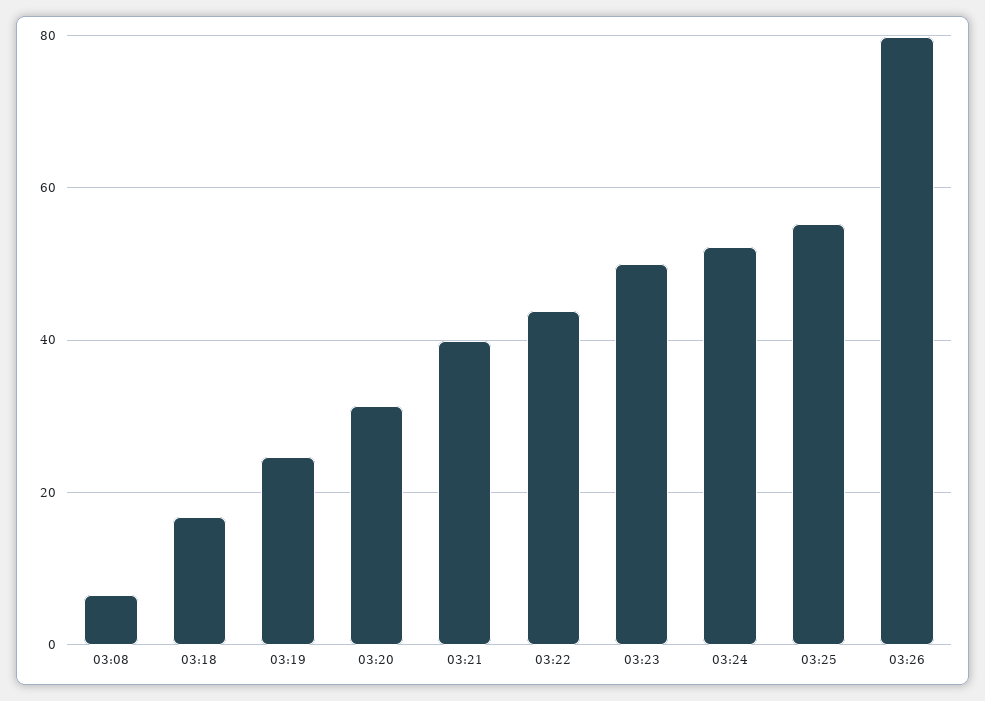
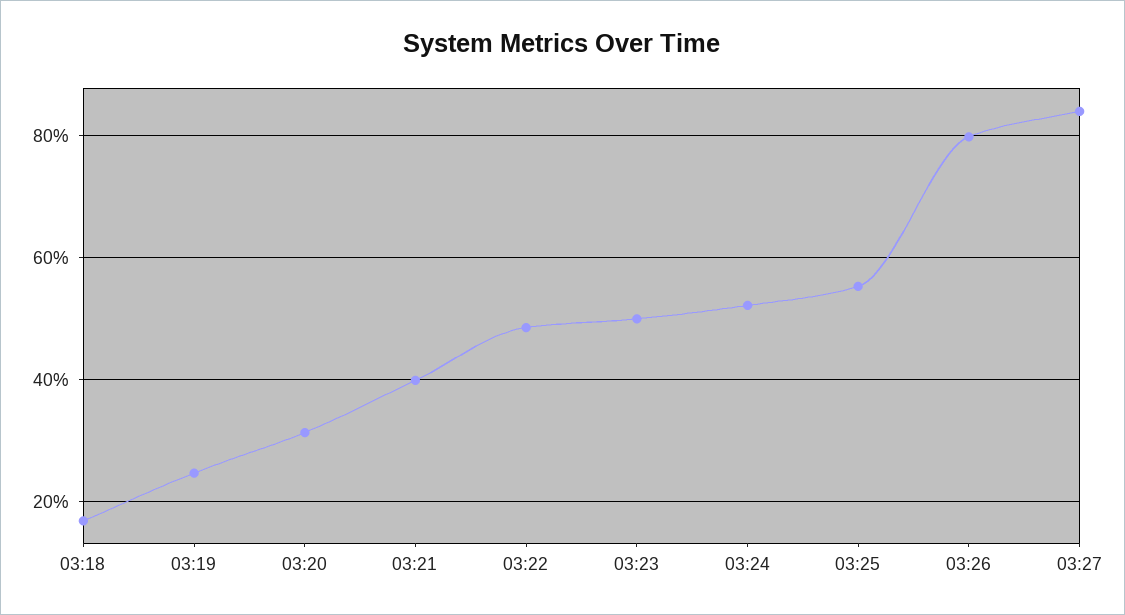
03:08: 6 -> none
03:22: 44 -> 48
03:27: none -> 84

